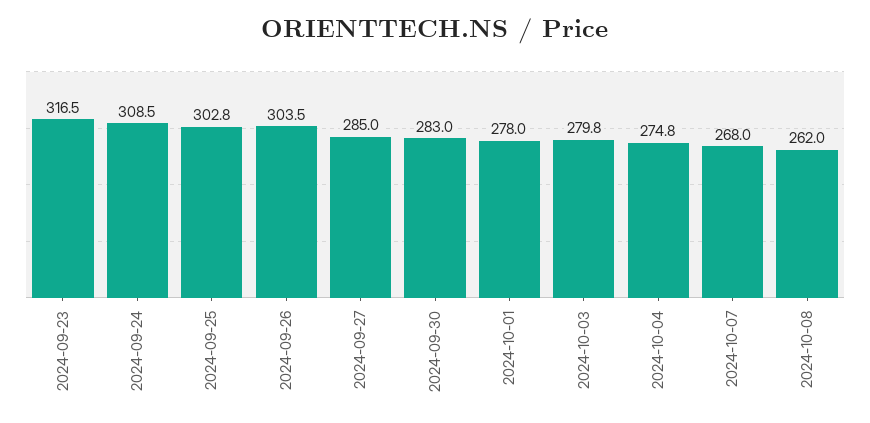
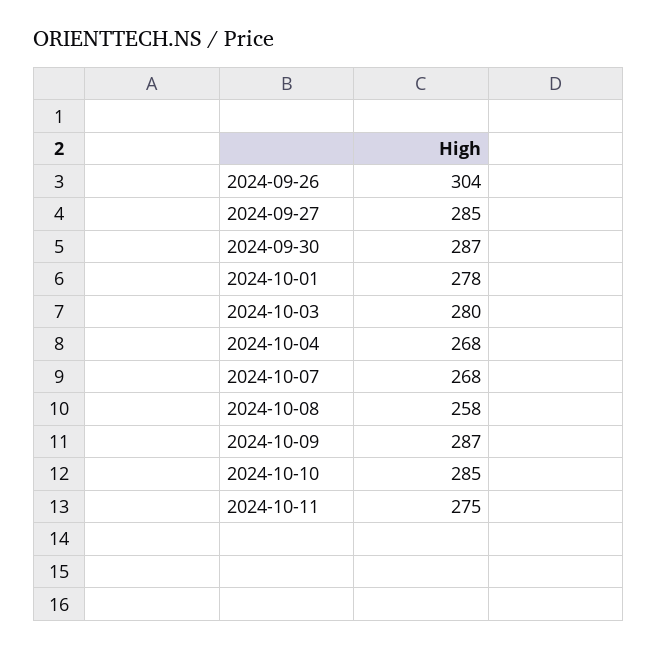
2024-09-23: 316.5 -> none
2024-09-24: 308.5 -> none
2024-09-25: 302.8 -> none
2024-09-30: 283 -> 287
2024-10-04: 274.8 -> 268
2024-10-08: 262 -> 258
2024-10-09: none -> 287
2024-10-10: none -> 285
2024-10-11: none -> 275

